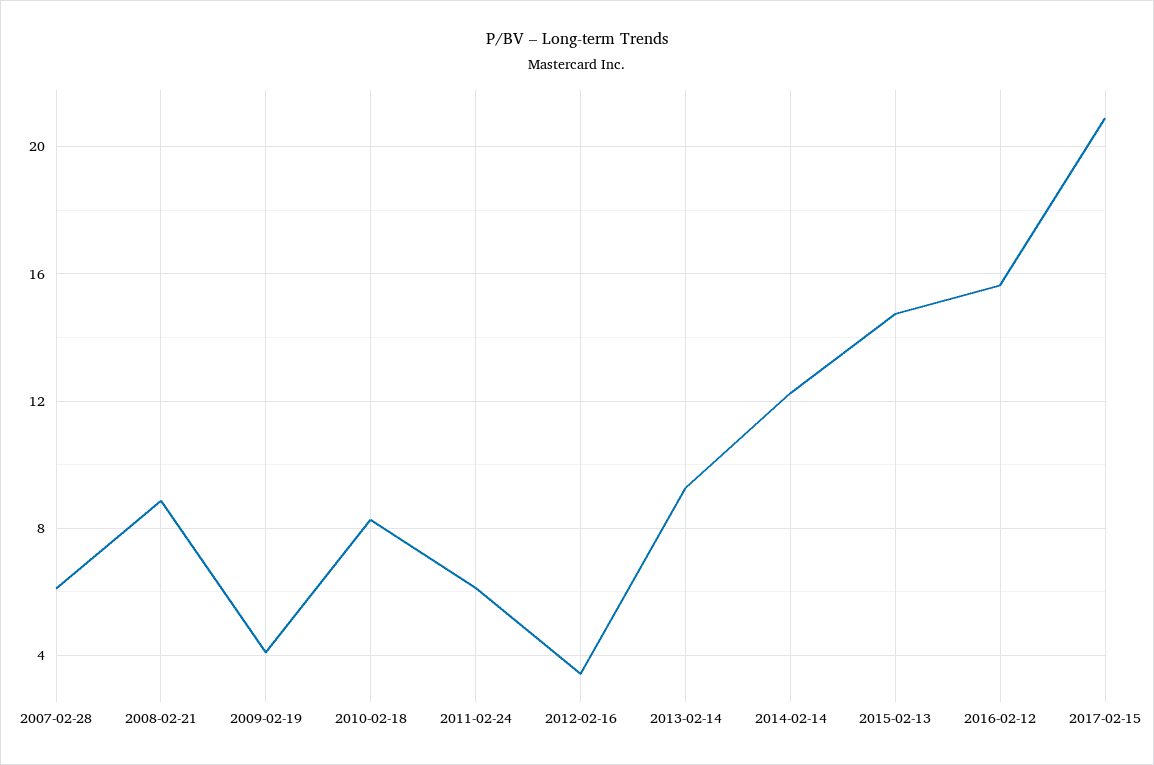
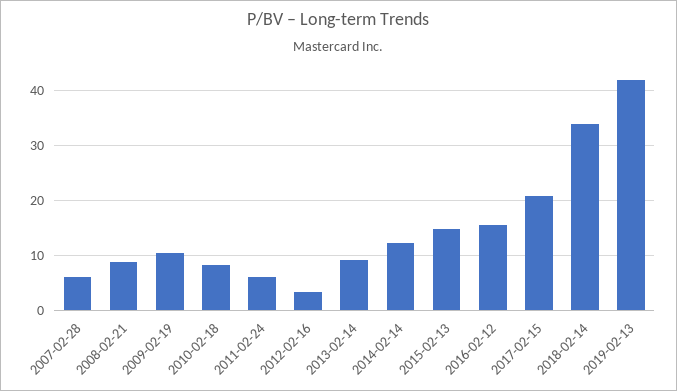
2009-02-19: 4 -> 10
2018-02-14: none -> 34
2019-02-13: none -> 42

